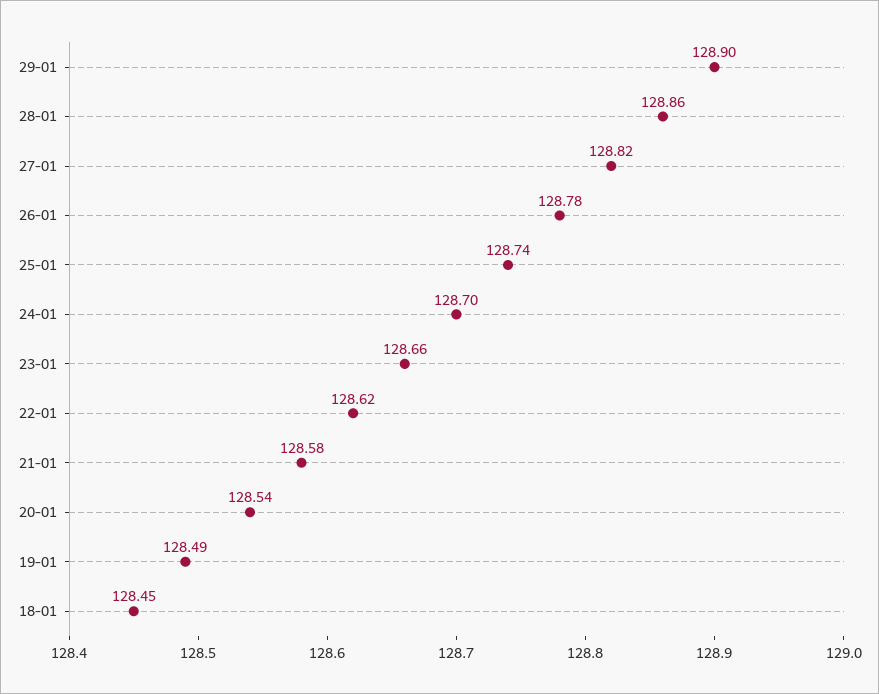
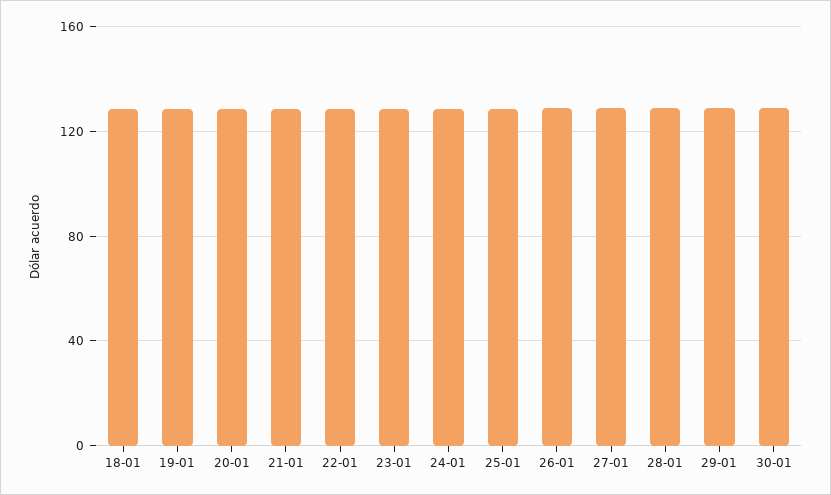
30-01: none -> 130

